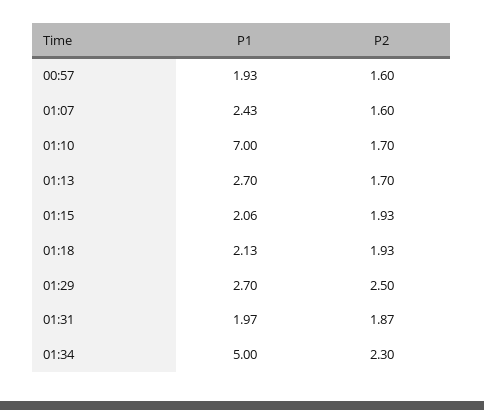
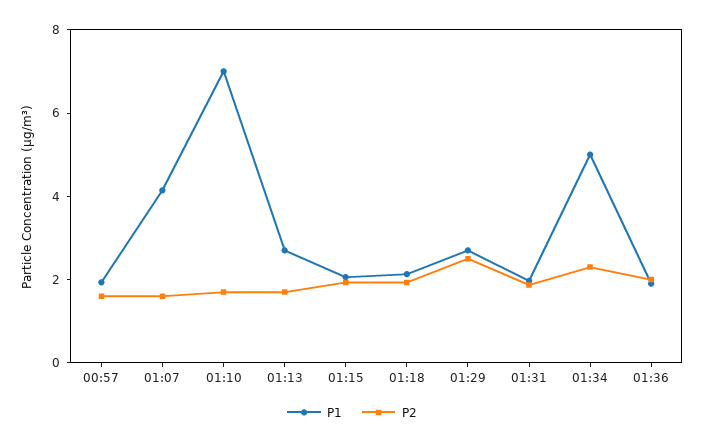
P1, 01:07: 2.43 -> 4
P1, 01:36: none -> 2
P2, 01:36: none -> 2

